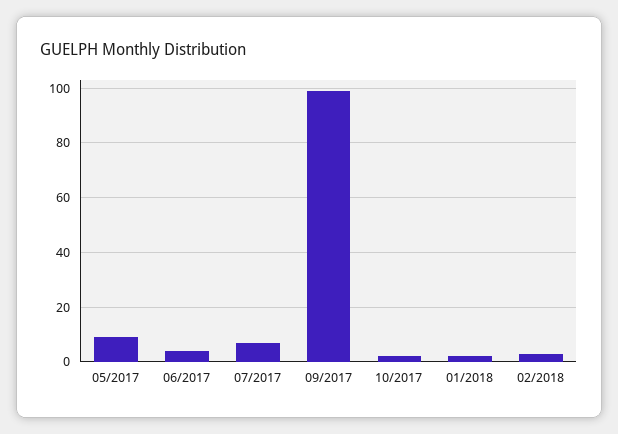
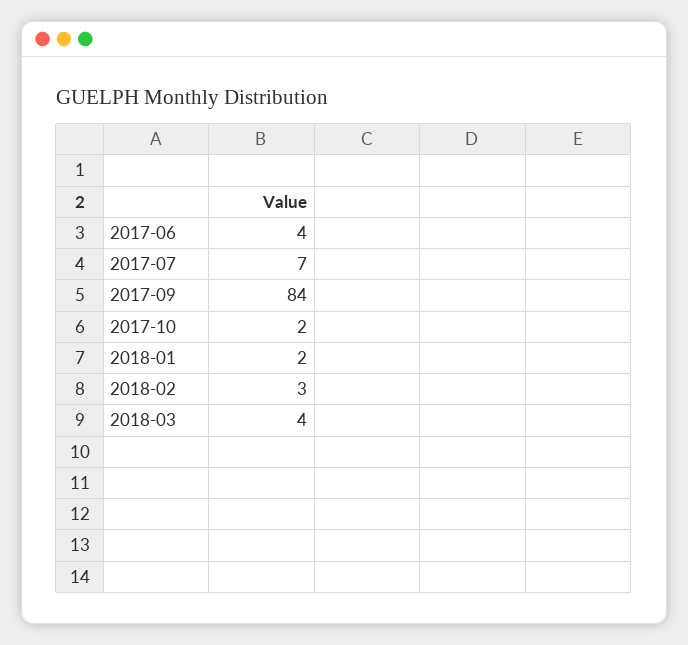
05/2017: 10 -> none
09/2017: 100 -> 84
2018-03: none -> 4

